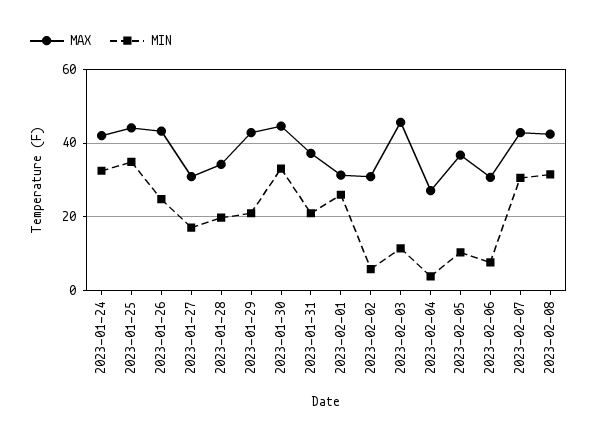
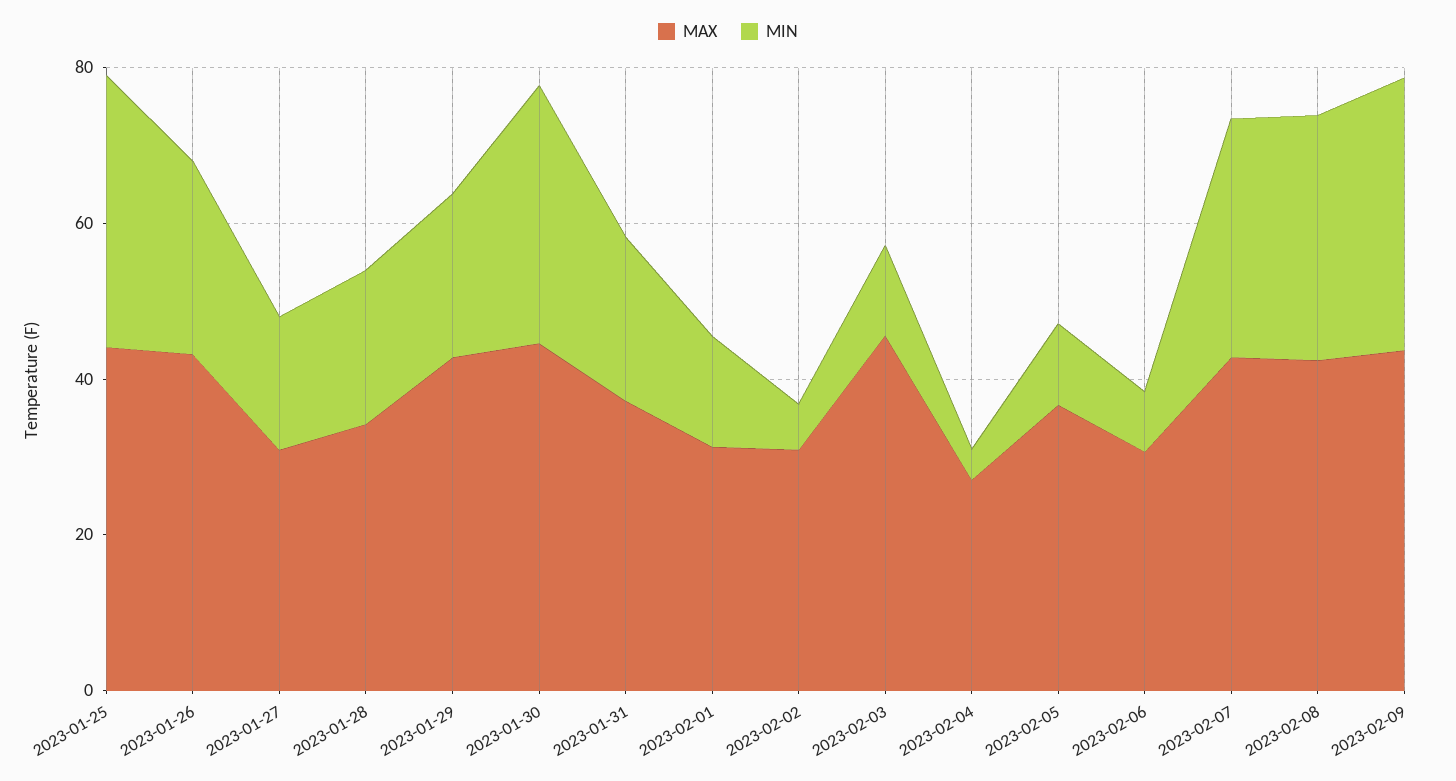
MAX, 2023-01-24: 42 -> none
MIN, 2023-01-24: 32 -> none
MIN, 2023-02-01: 26 -> 15
MAX, 2023-02-09: none -> 45
MIN, 2023-02-09: none -> 35

